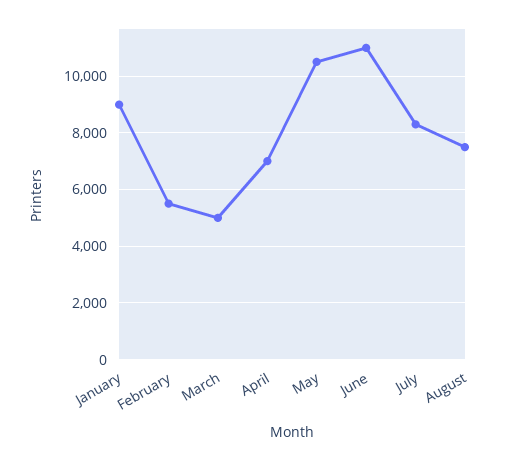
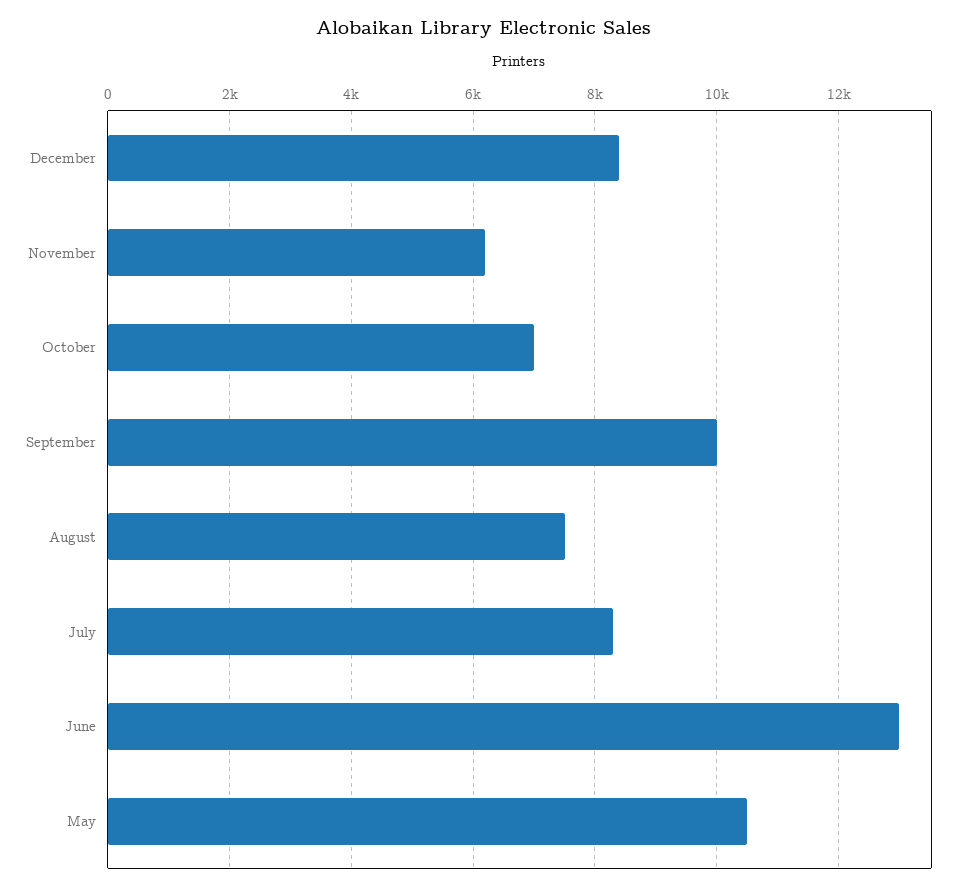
January: 9000 -> none
February: 5500 -> none
March: 5000 -> none
April: 7000 -> none
June: 11000 -> 13000
December: none -> 8400
November: none -> 6200
October: none -> 7000
September: none -> 10000

